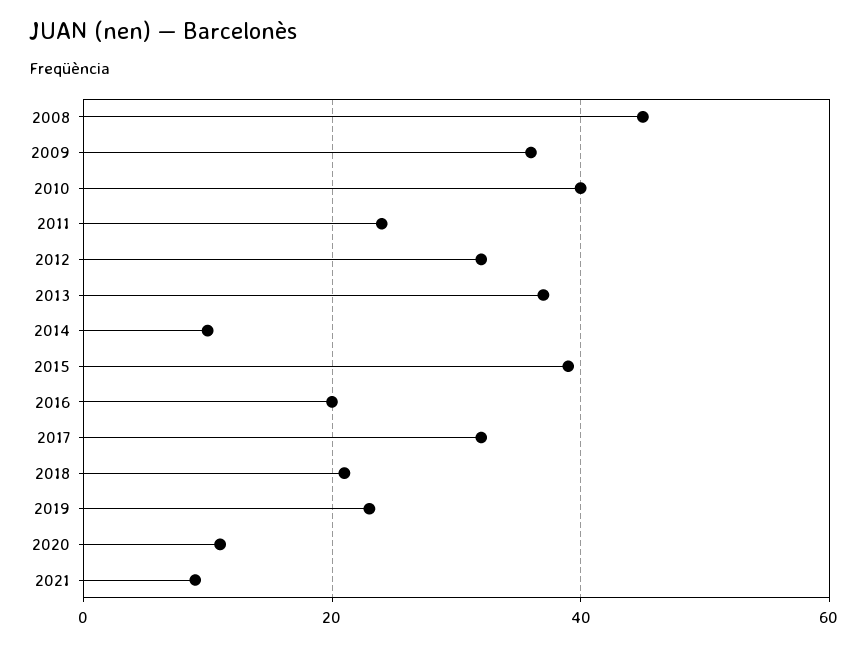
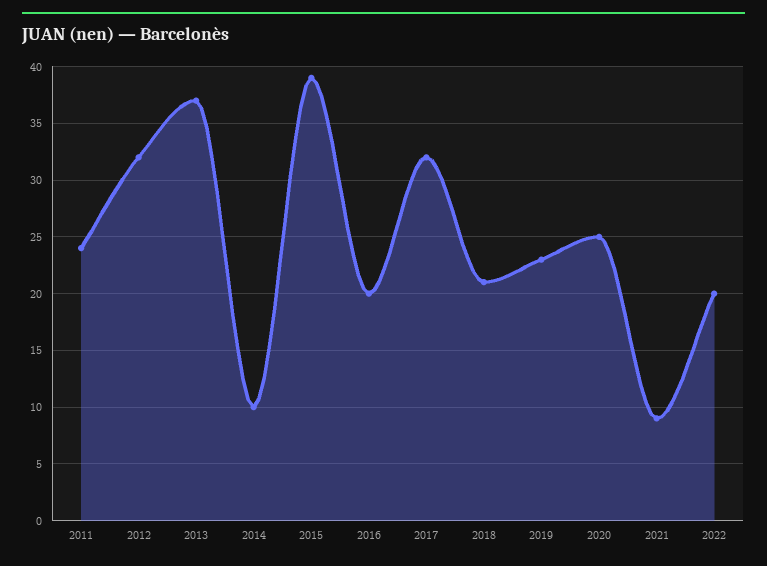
2008: 45 -> none
2009: 35 -> none
2010: 40 -> none
2020: 10 -> 25
2022: none -> 20

